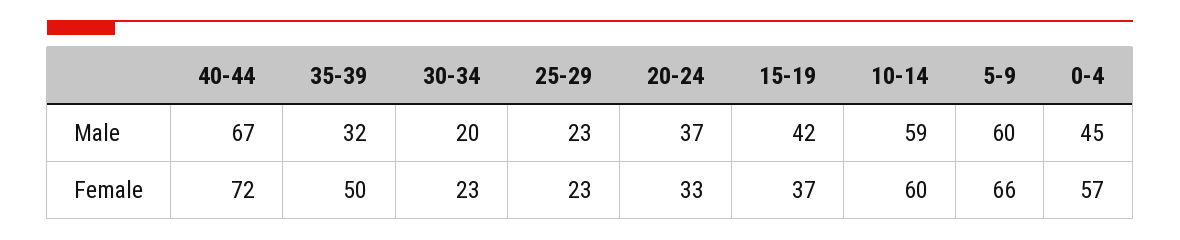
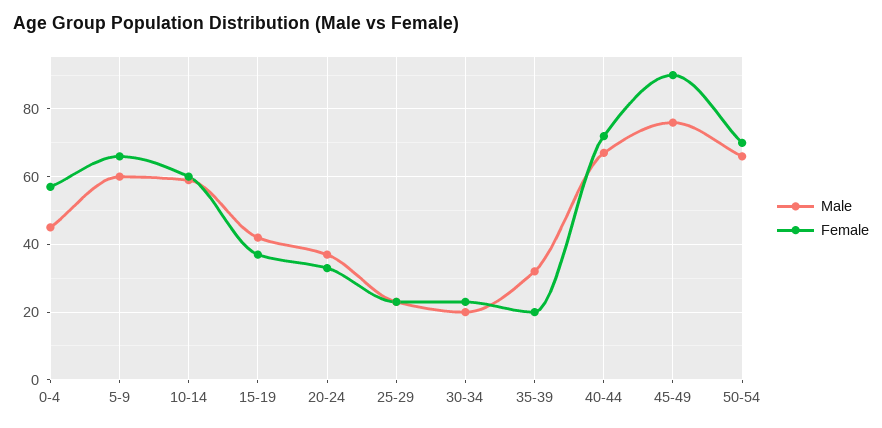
Female, 35-39: 50 -> 20
Male, 45-49: none -> 75
Female, 45-49: none -> 90
Male, 50-54: none -> 65
Female, 50-54: none -> 70

